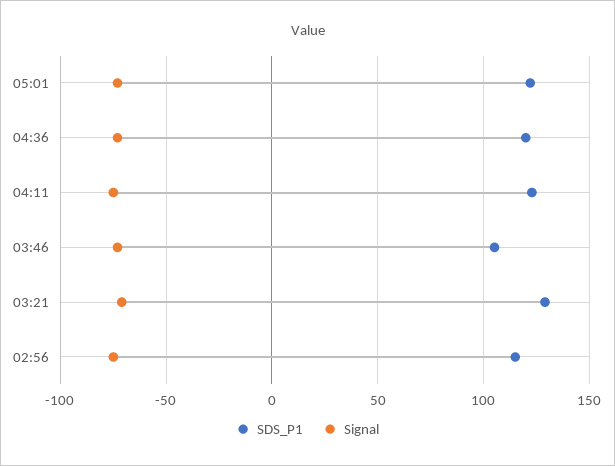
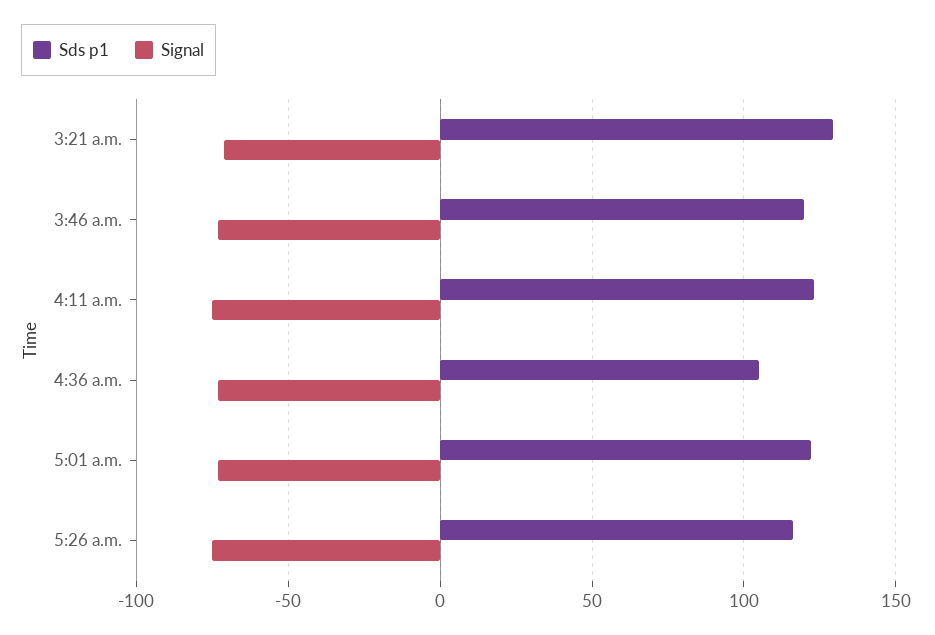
SDS_P1, 04:36: 120 -> 105
SDS_P1, 03:46: 105 -> 120
SDS_P1, 02:56: 115 -> none
Signal, 02:56: -75 -> none
SDS_P1, 5:26 a.m.: none -> 115
Signal, 5:26 a.m.: none -> -75

